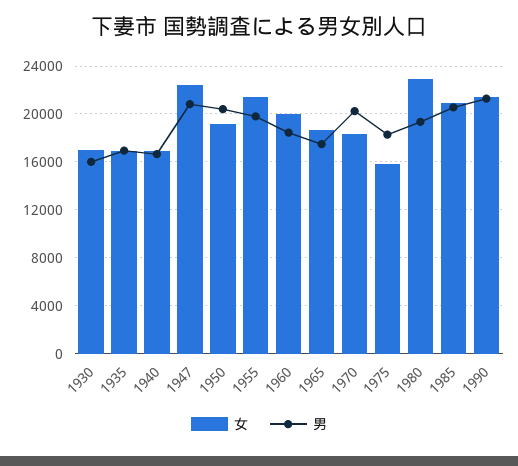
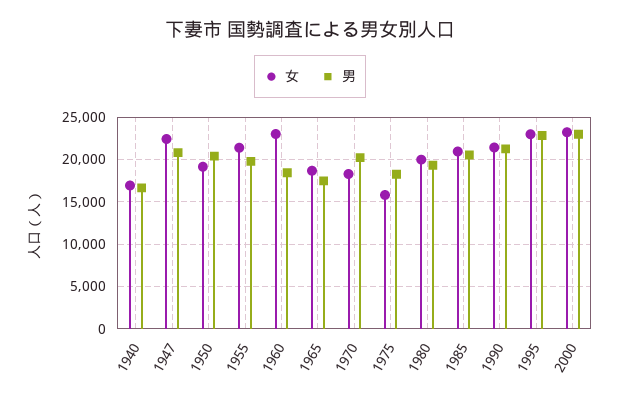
女, 1930: 17000 -> none
男, 1930: 16000 -> none
女, 1935: 17000 -> none
男, 1935: 17000 -> none
女, 1960: 20000 -> 23000
女, 1980: 23000 -> 20000
女, 1995: none -> 23000
男, 1995: none -> 23000
女, 2000: none -> 23000
男, 2000: none -> 23000

